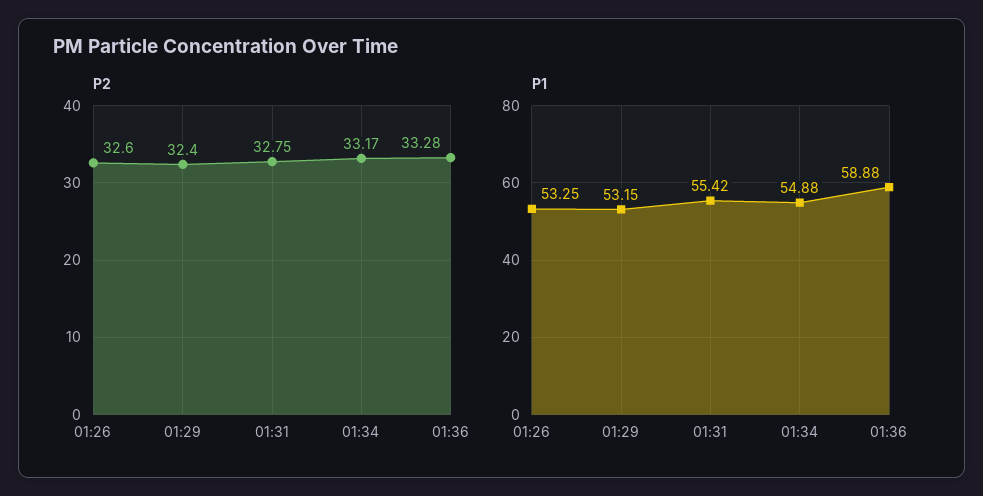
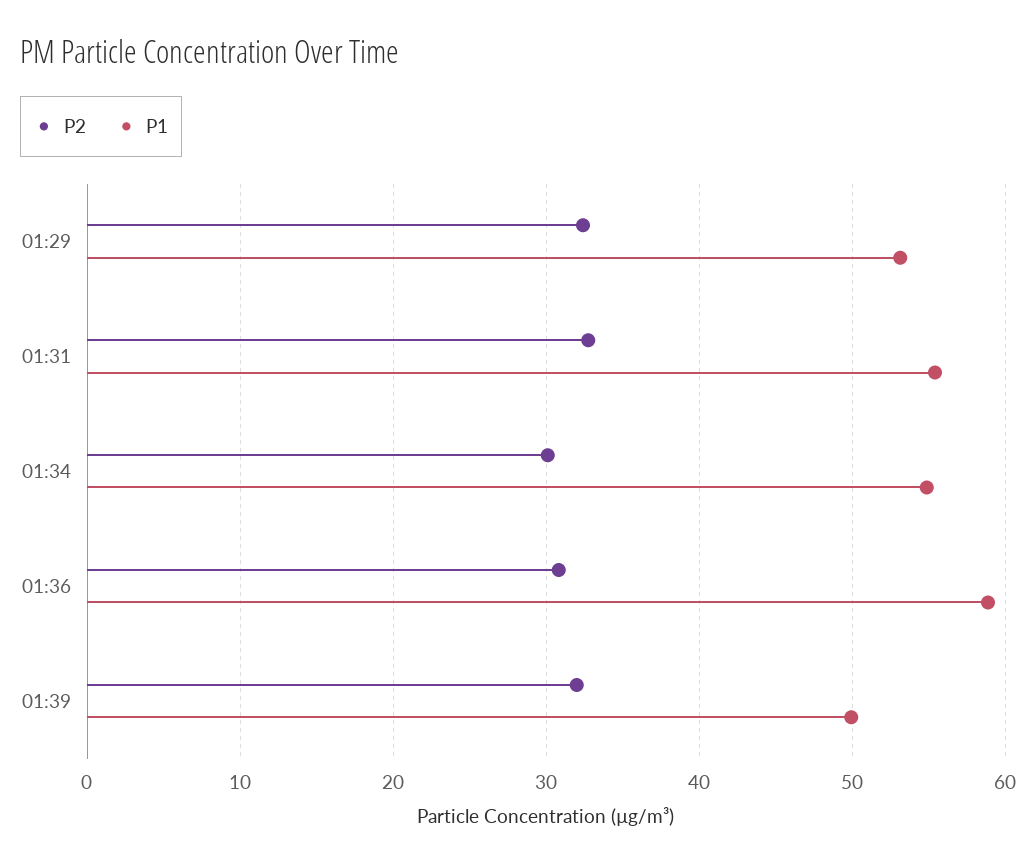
P2, 01:26: 32.6 -> none
P2, 01:34: 33.17 -> 30
P2, 01:36: 33.28 -> 31
P1, 01:26: 53.25 -> none
P2, 01:39: none -> 32
P1, 01:39: none -> 50

